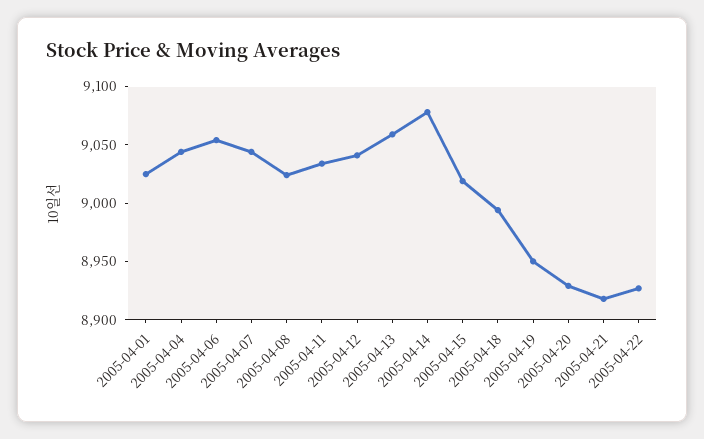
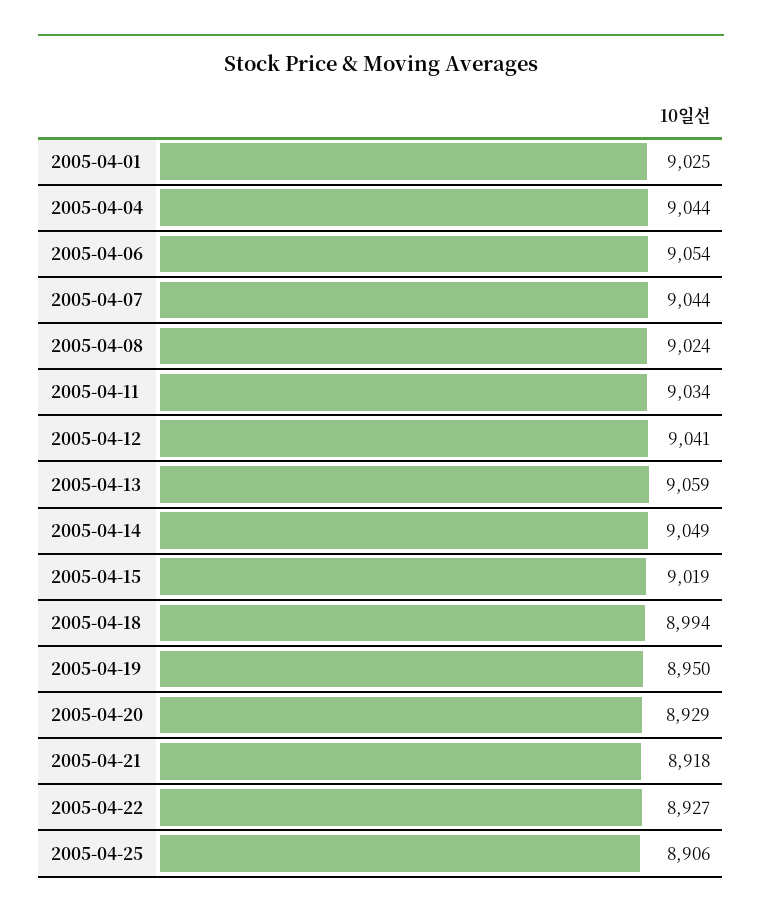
2005-04-14: 9080 -> 9049
2005-04-25: none -> 8906

